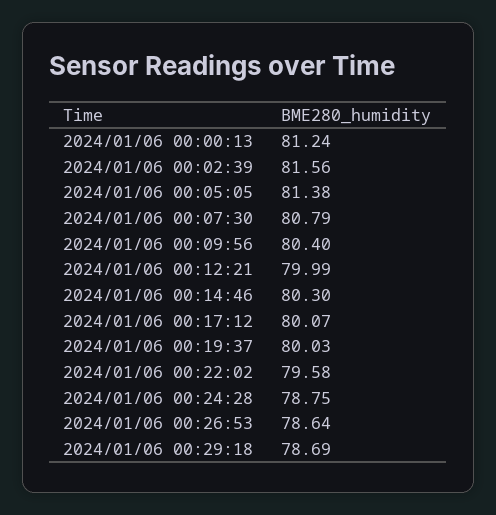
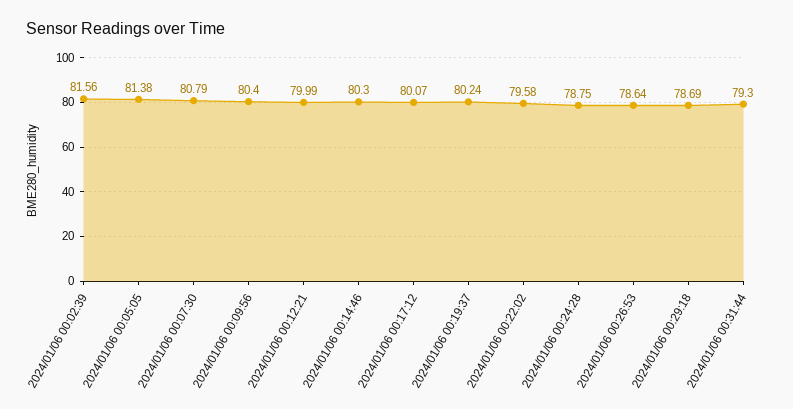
2024/01/06 00:00:13: 81.24 -> none
2024/01/06 00:19:37: 80.03 -> 80.24
2024/01/06 00:31:44: none -> 79.3

